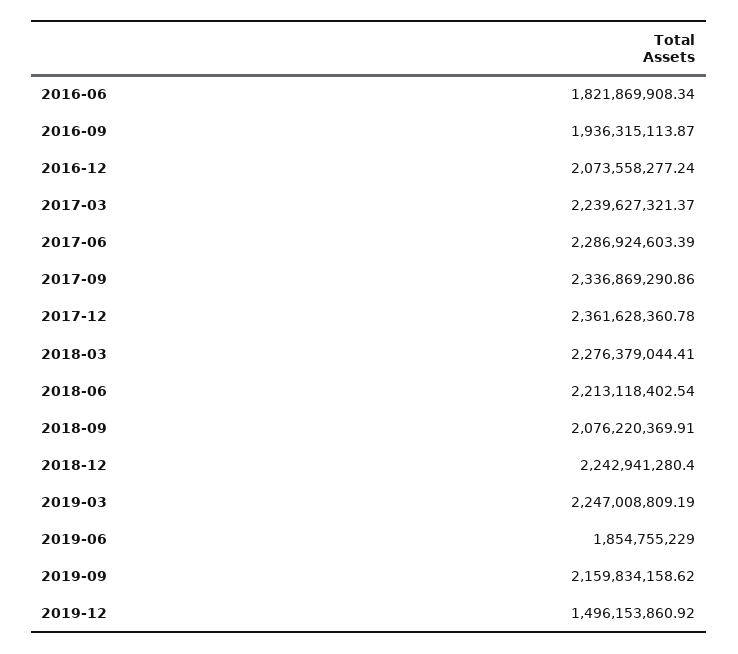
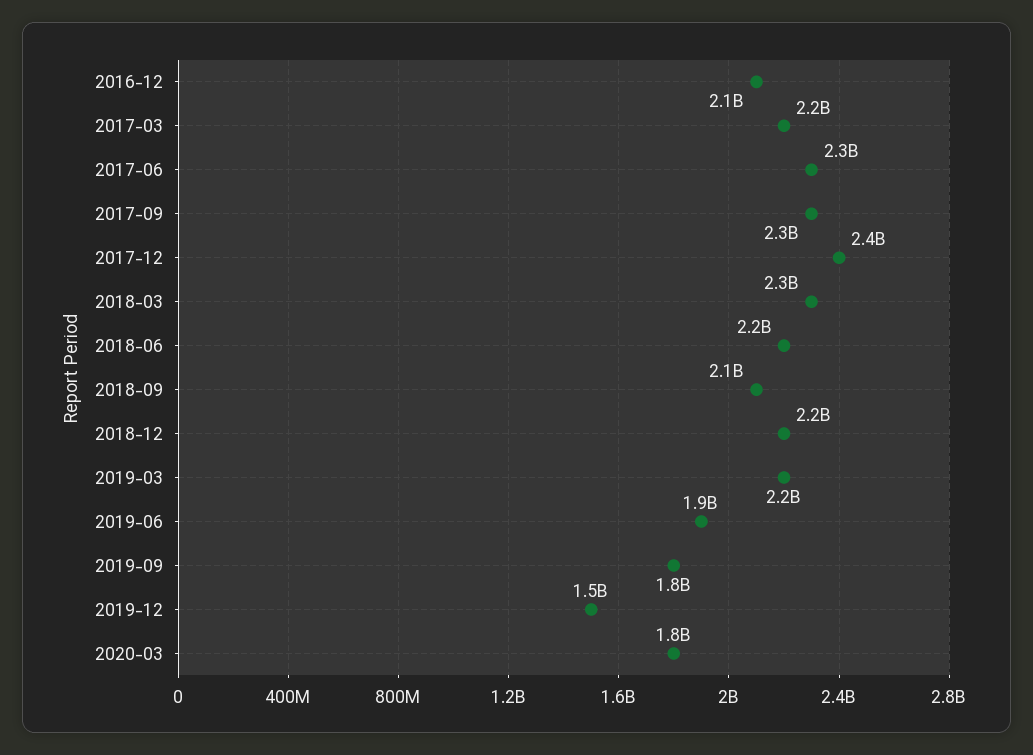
2016-06: 1821869908.34 -> none
2016-09: 1936315113.87 -> none
2019-09: 2159834158.62 -> 1800000000
2020-03: none -> 1800000000

